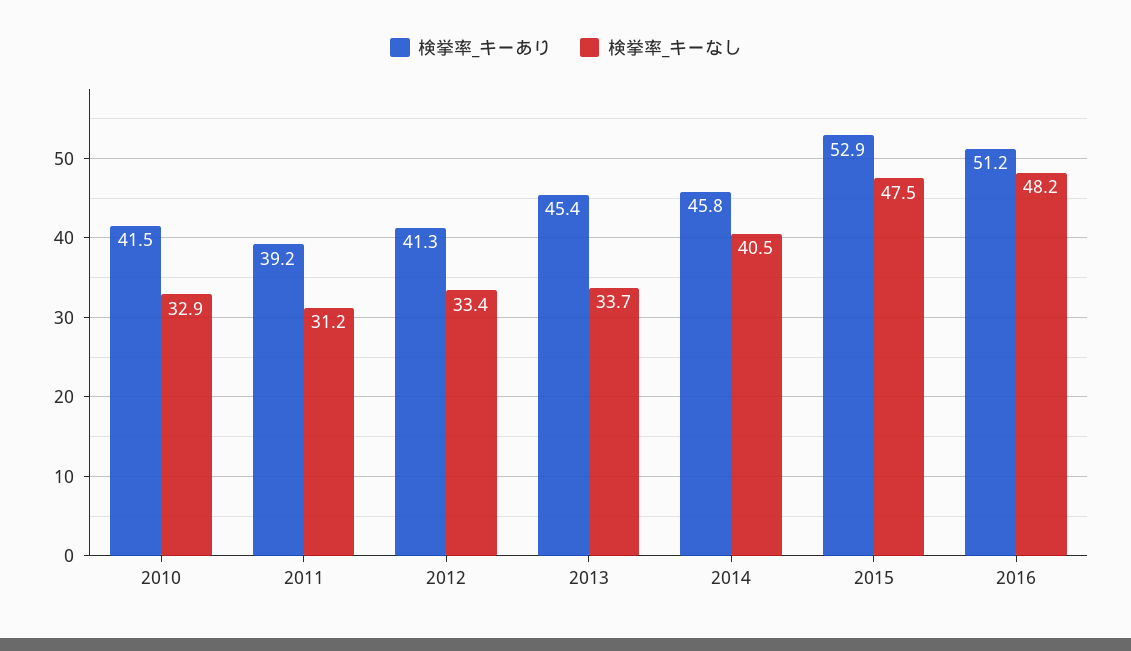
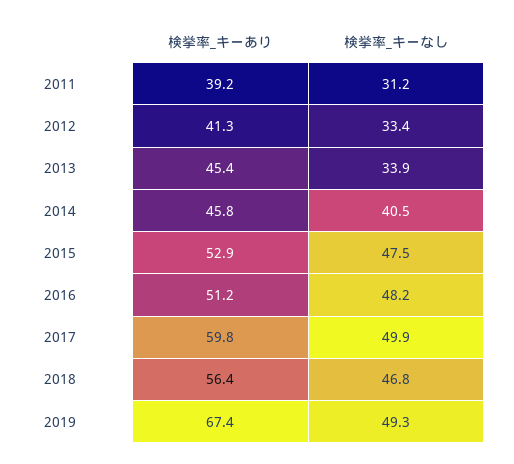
検挙率_キーあり, 2010: 41.5 -> none
検挙率_キーなし, 2010: 32.9 -> none
検挙率_キーなし, 2013: 33.7 -> 33.9
検挙率_キーあり, 2017: none -> 59.8
検挙率_キーなし, 2017: none -> 49.9
検挙率_キーあり, 2018: none -> 56.4
検挙率_キーなし, 2018: none -> 46.8
検挙率_キーあり, 2019: none -> 67.4
検挙率_キーなし, 2019: none -> 49.3

